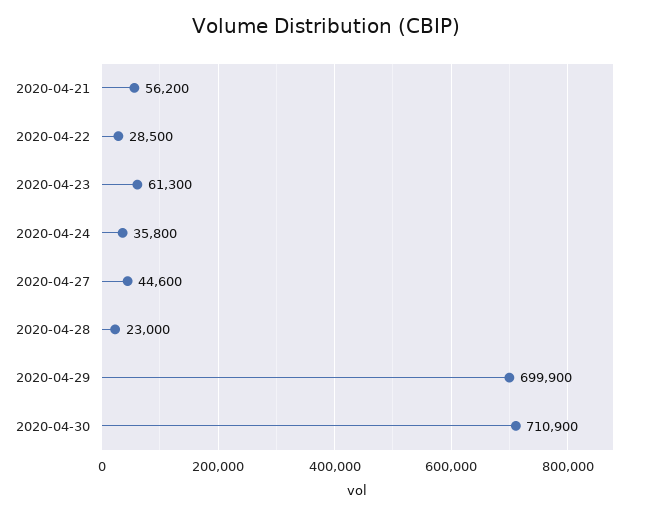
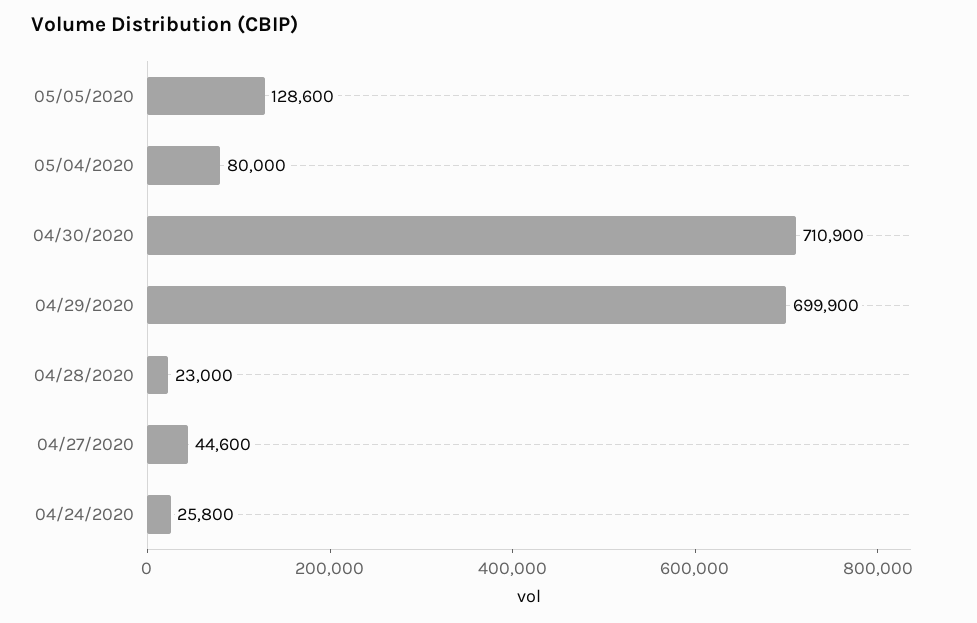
2020-04-21: 56200 -> none
2020-04-22: 28500 -> none
2020-04-23: 61300 -> none
2020-04-24: 35800 -> 25800
05/05/2020: none -> 128600
05/04/2020: none -> 80000

